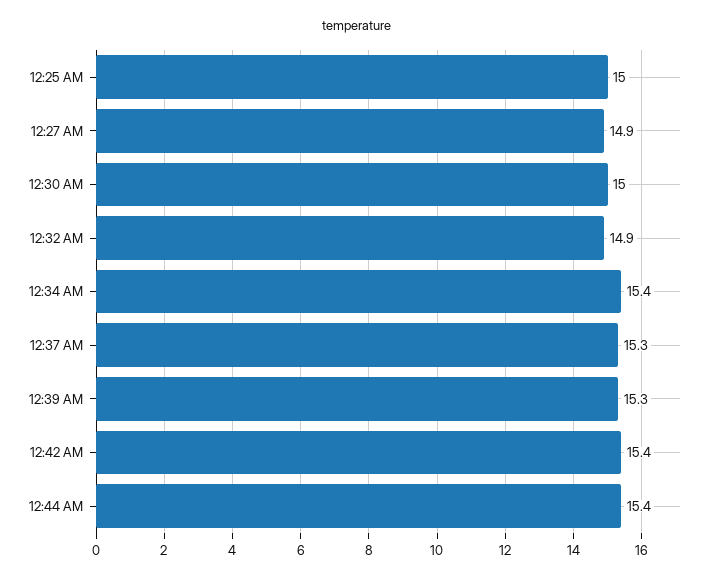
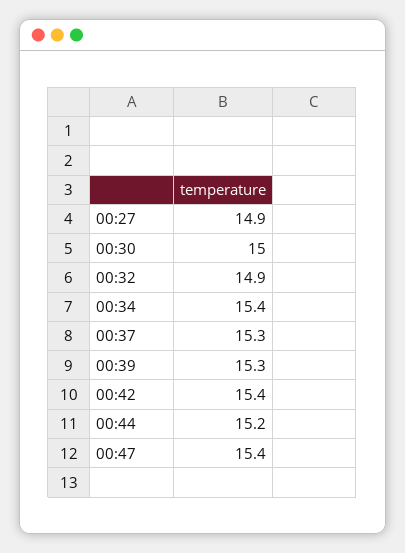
12:25 AM: 15 -> none
12:44 AM: 15.4 -> 15.2
00:47: none -> 15.4

